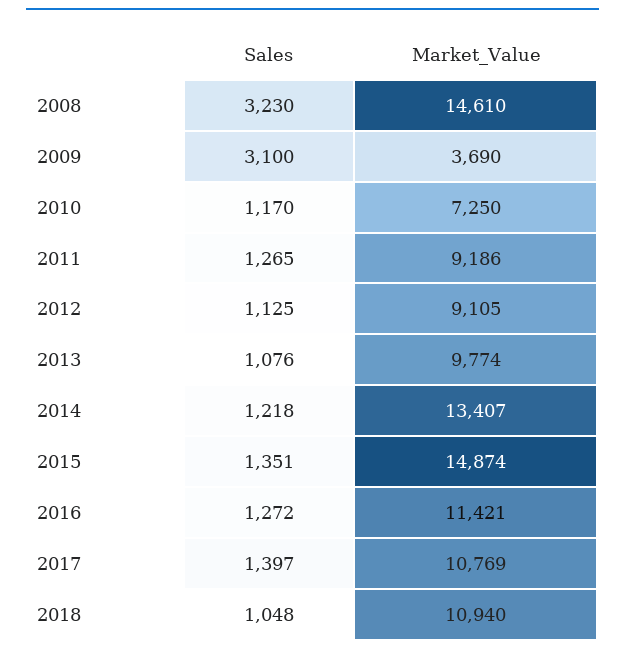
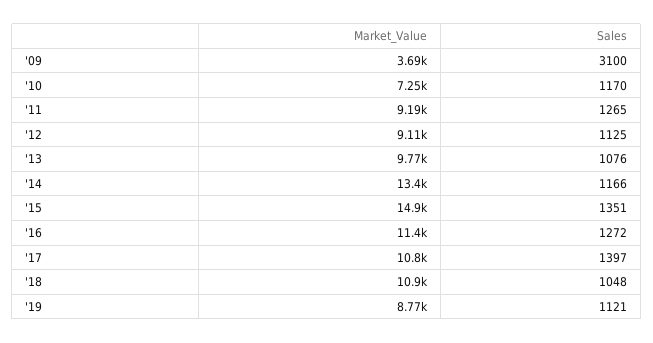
Sales, 2008: 3230 -> none
Market_Value, 2008: 14610 -> none
Sales, 2014: 1218 -> 1166
Market_Value, '19: none -> 8770
Sales, '19: none -> 1121

